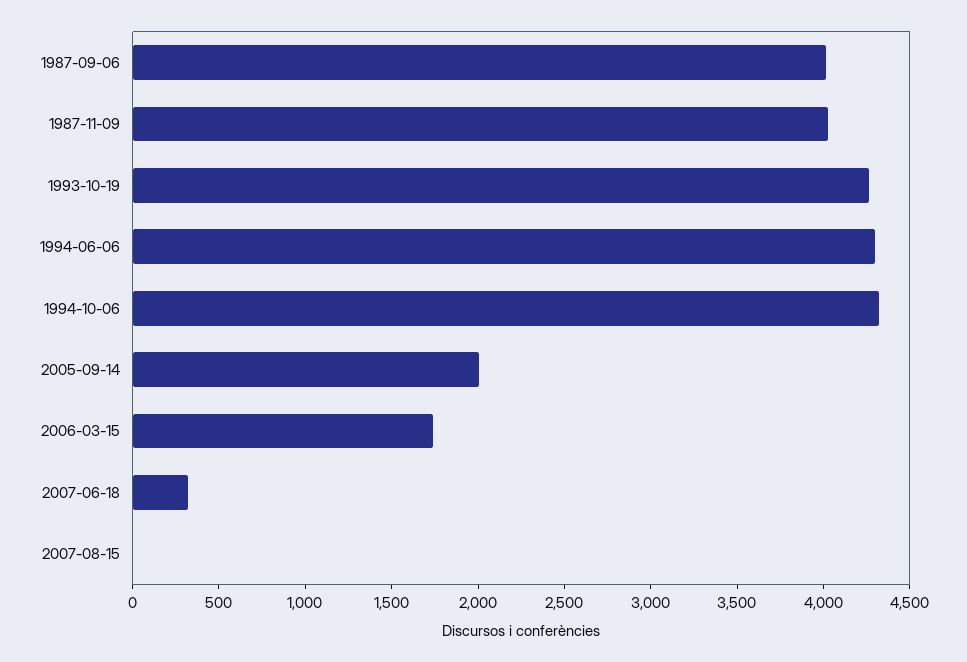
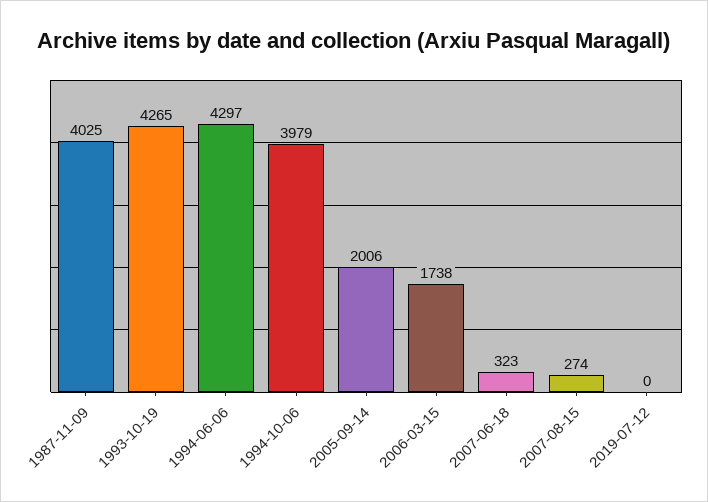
1987-09-06: 4000 -> none
1994-10-06: 4300 -> 3979
2007-08-15: 0 -> 274
2019-07-12: none -> 0

